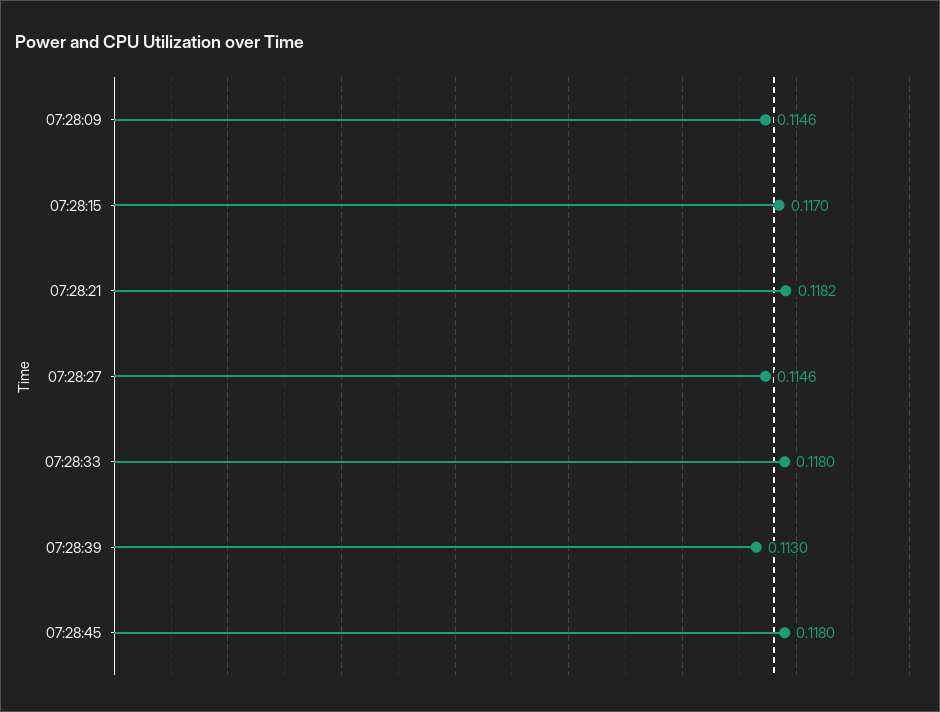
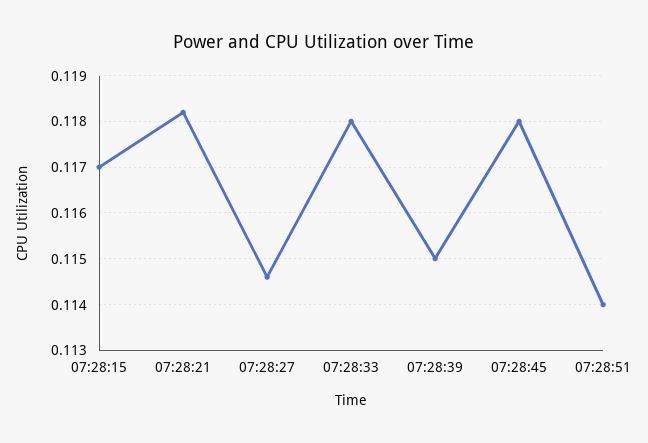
07:28:09: 0.1146 -> none
07:28:39: 0.113 -> 0.115
07:28:51: none -> 0.114

